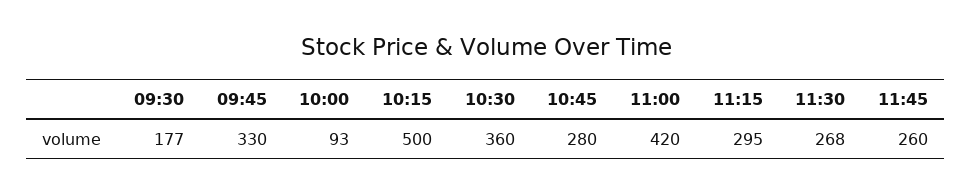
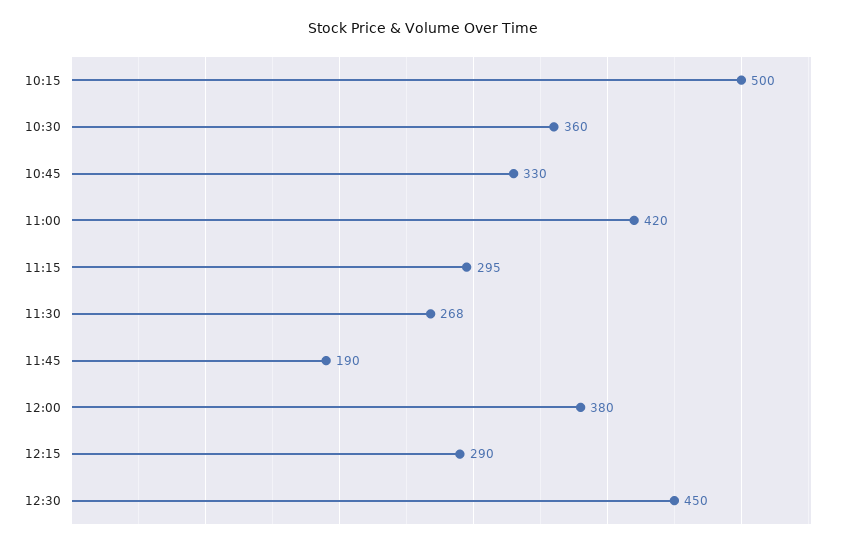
09:30: 177 -> none
09:45: 330 -> none
10:00: 93 -> none
10:45: 280 -> 330
11:45: 260 -> 190
12:00: none -> 380
12:15: none -> 290
12:30: none -> 450

